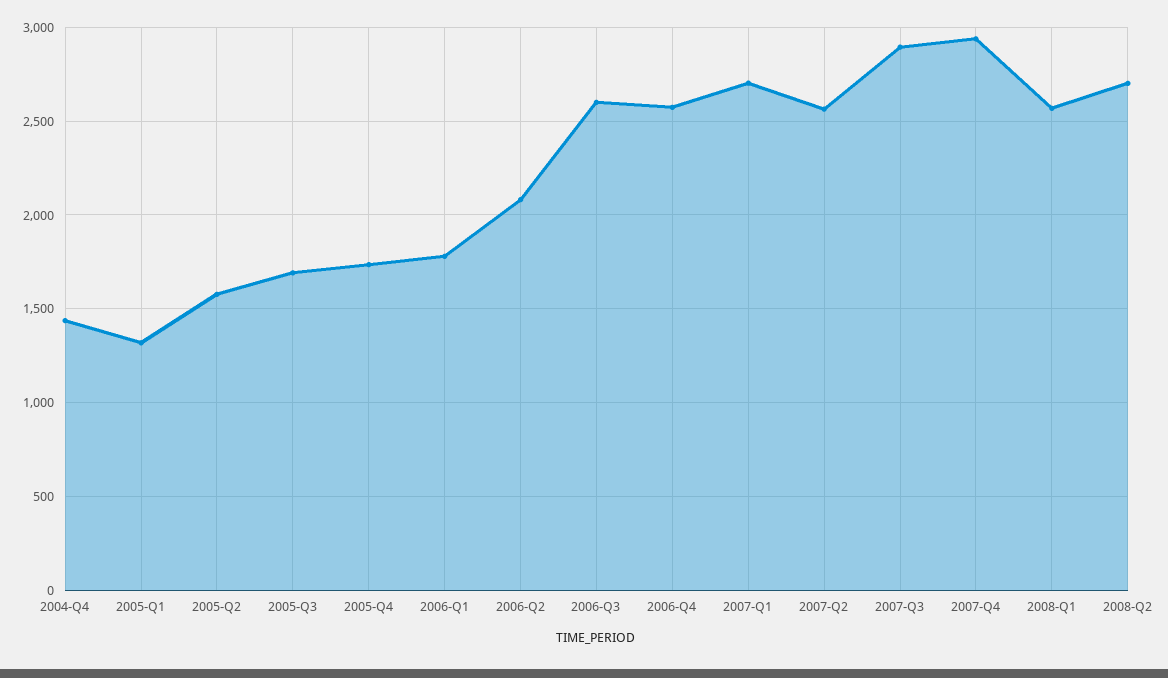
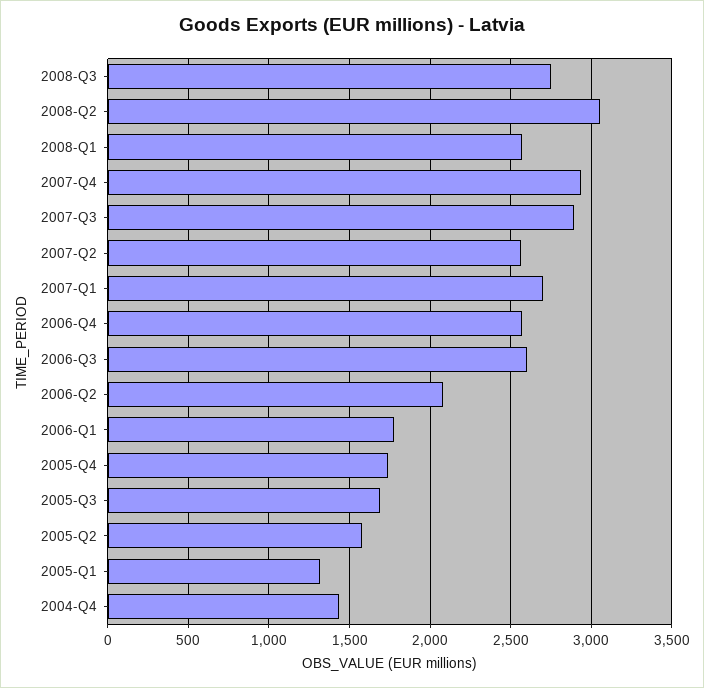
2008-Q2: 2700 -> 3050
2008-Q3: none -> 2750

